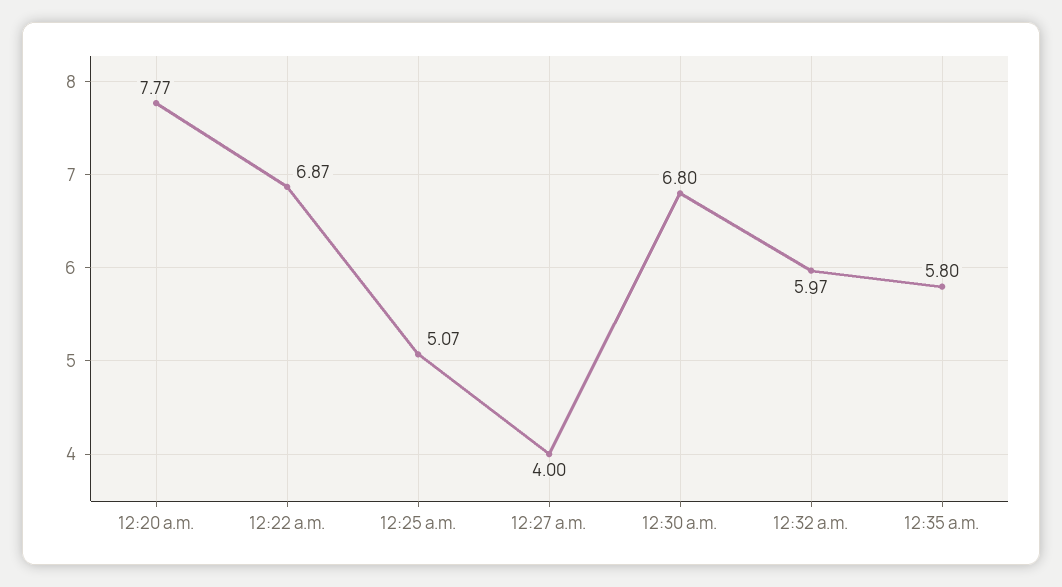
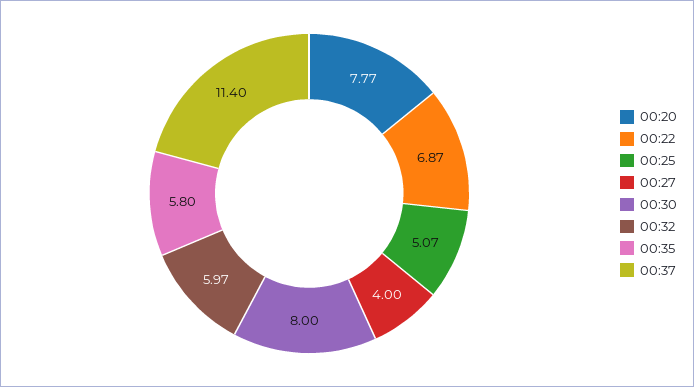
12:30 a.m.: 6.8 -> 8
00:37: none -> 11.4

